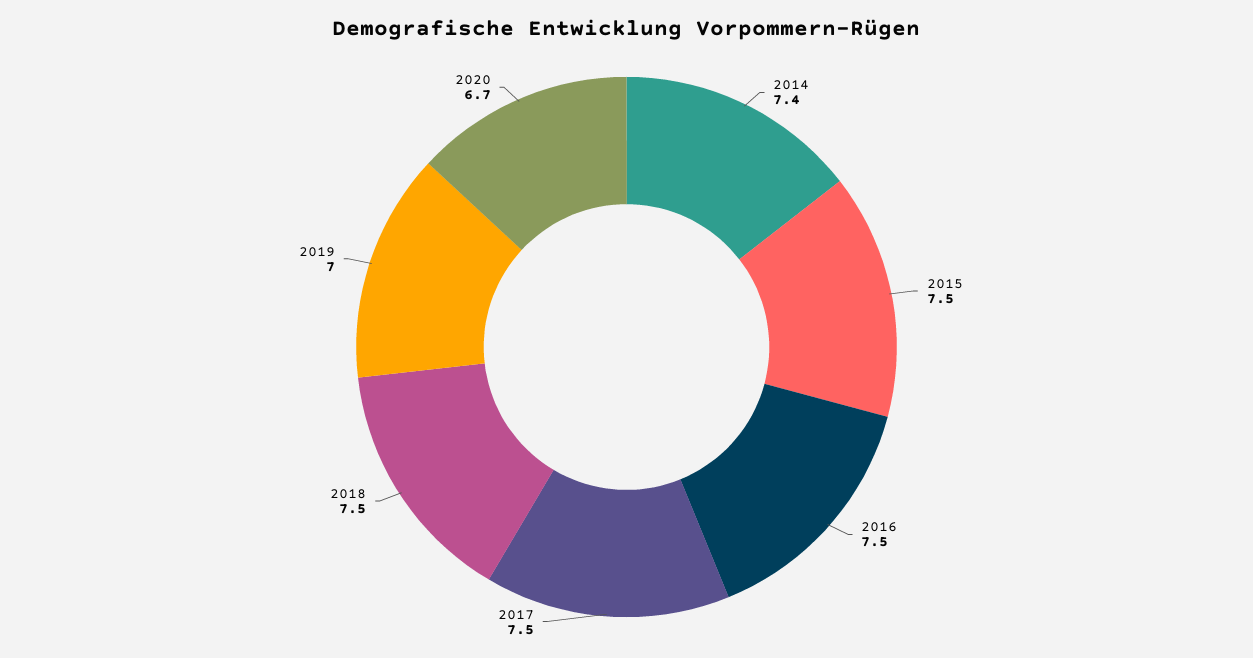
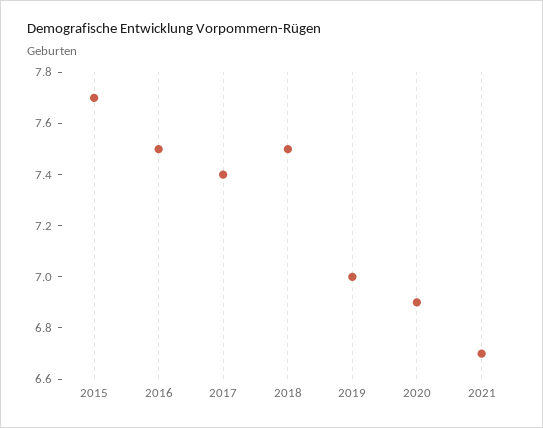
2014: 7.4 -> none
2015: 7.5 -> 7.7
2017: 7.5 -> 7.4
2020: 6.7 -> 6.9
2021: none -> 6.7

